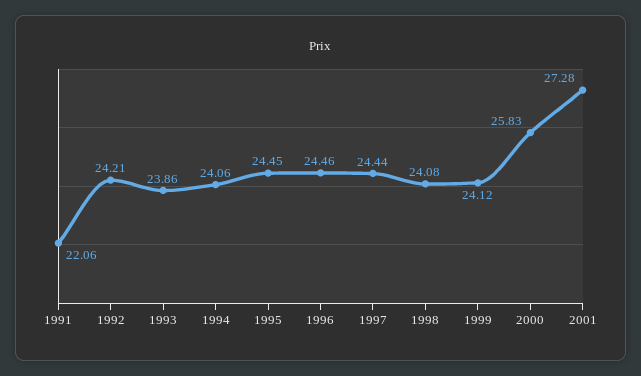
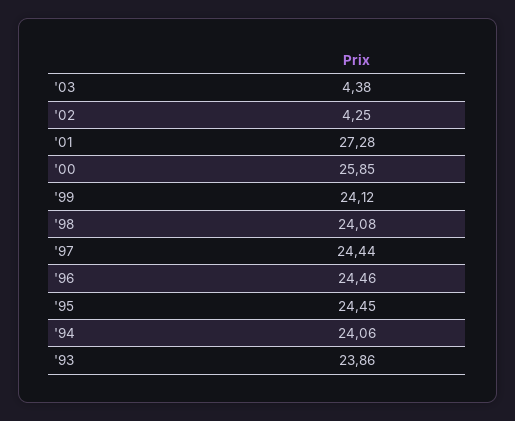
1991: 22.06 -> none
1992: 24.21 -> none
2000: 25.83 -> 25.85
'03: none -> 4.38
'02: none -> 4.25

